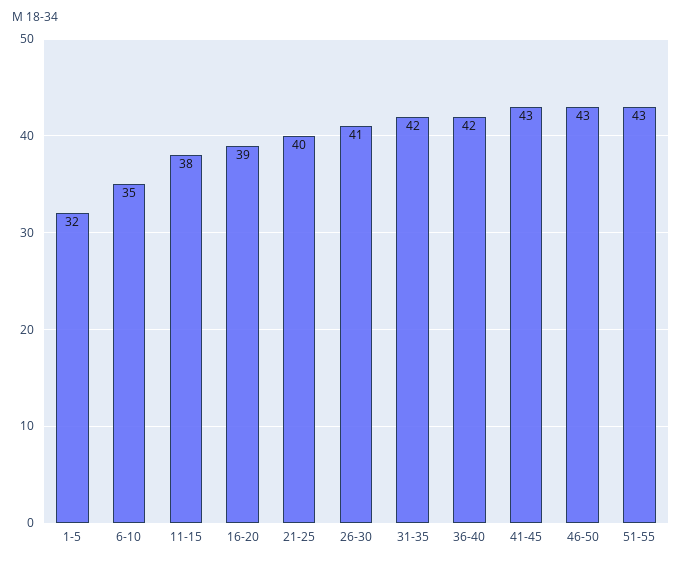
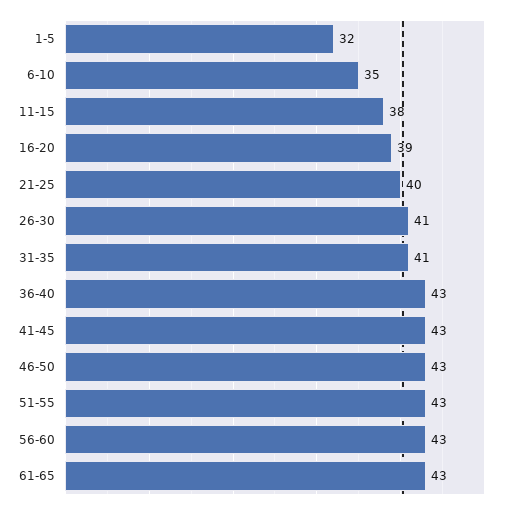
31-35: 42 -> 41
36-40: 42 -> 43
56-60: none -> 43
61-65: none -> 43

